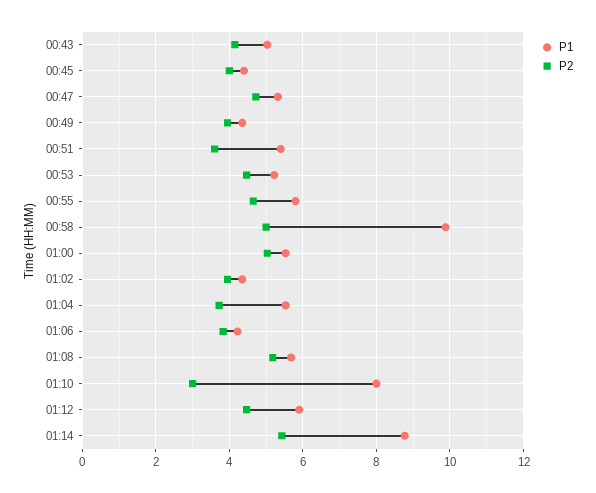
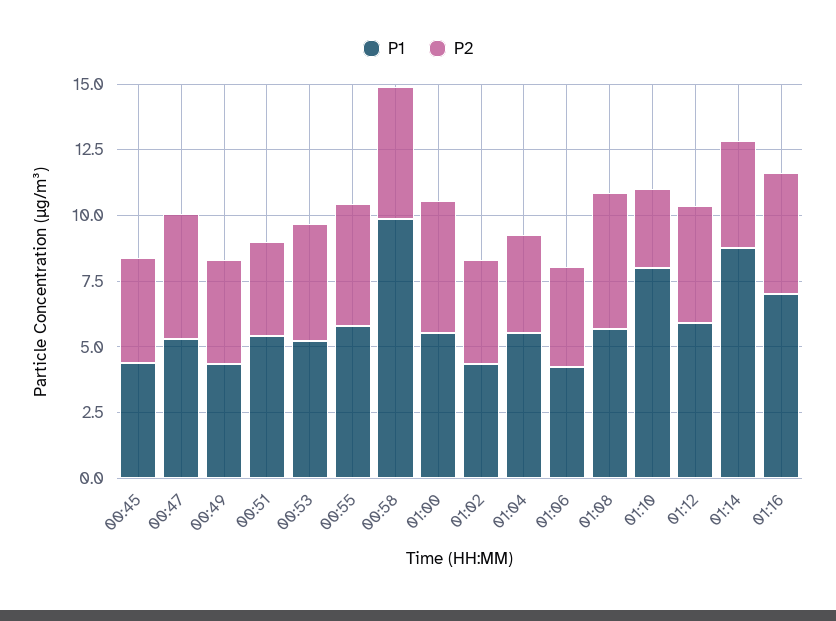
P1, 00:43: 5 -> none
P2, 00:43: 4.2 -> none
P2, 01:14: 5.4 -> 4
P1, 01:16: none -> 7
P2, 01:16: none -> 4.5

